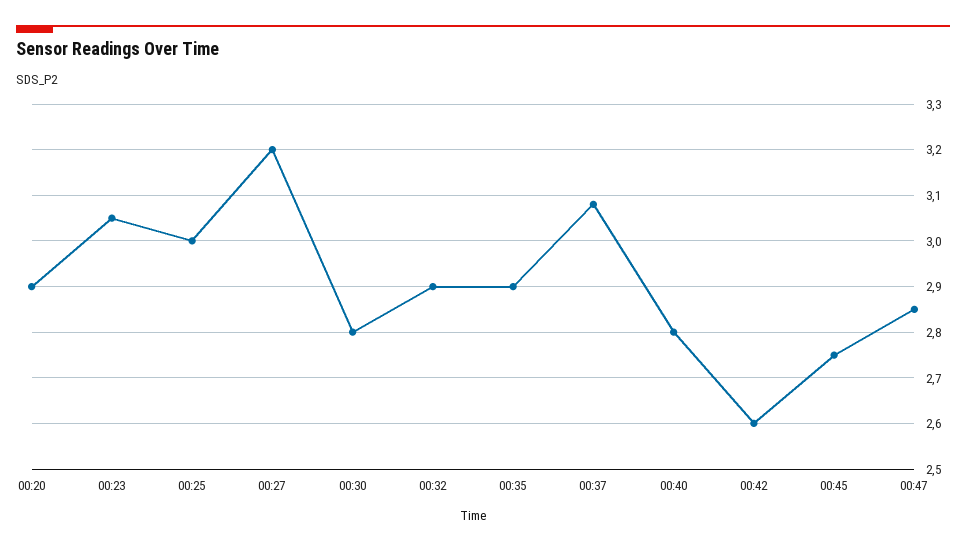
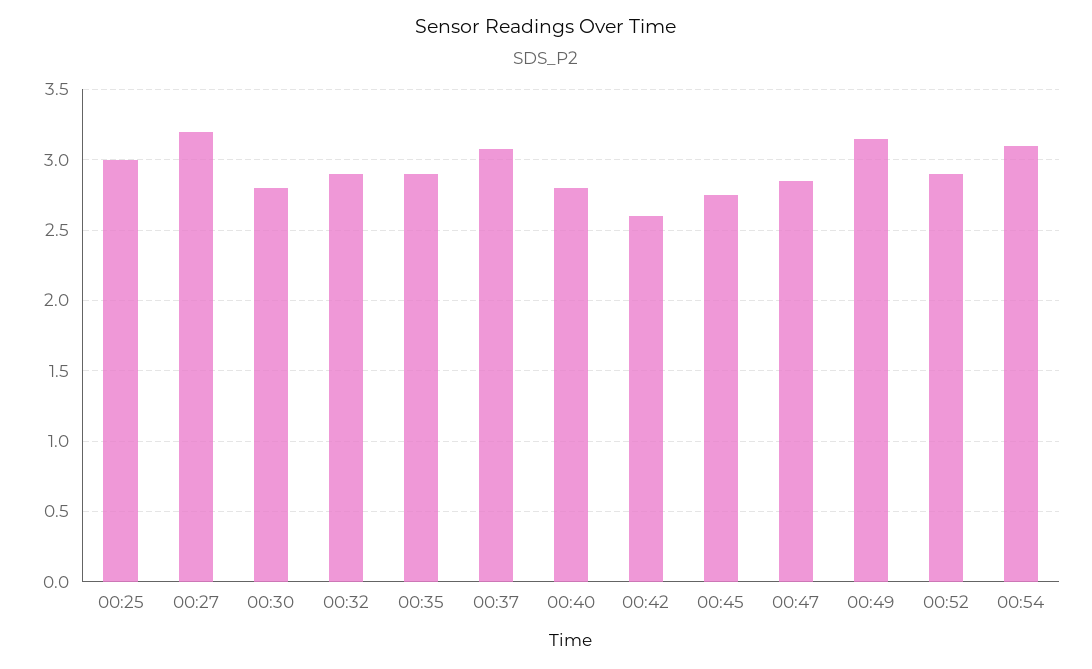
00:20: 2.9 -> none
00:23: 3.05 -> none
00:49: none -> 3.15
00:52: none -> 2.9
00:54: none -> 3.1

